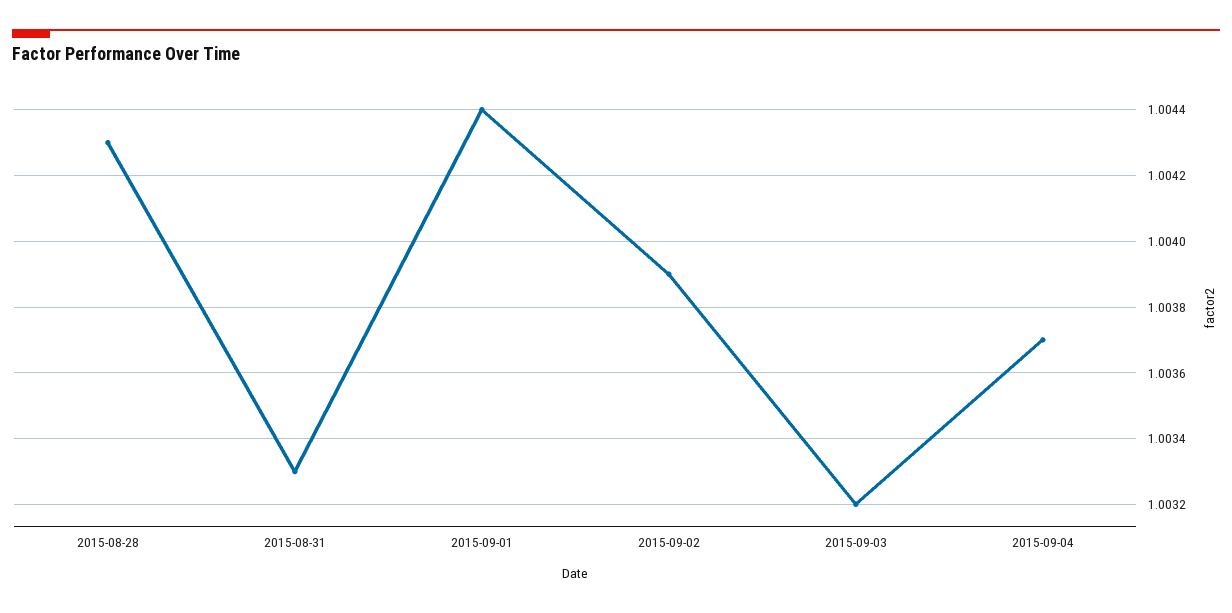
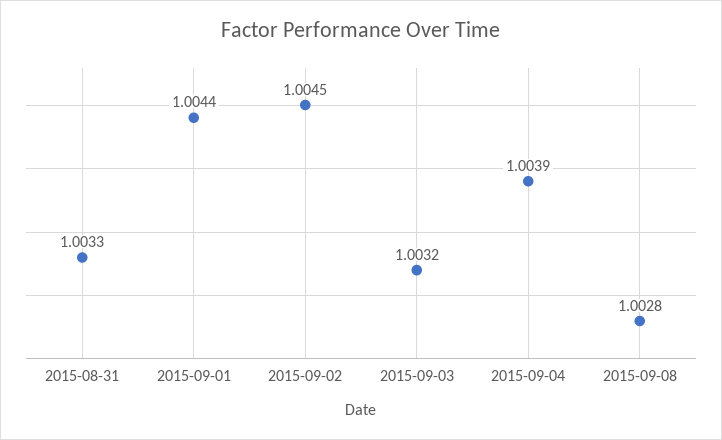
2015-08-28: 1.0043 -> none
2015-09-02: 1.0039 -> 1.0045
2015-09-04: 1.0037 -> 1.0039
2015-09-08: none -> 1.0028

